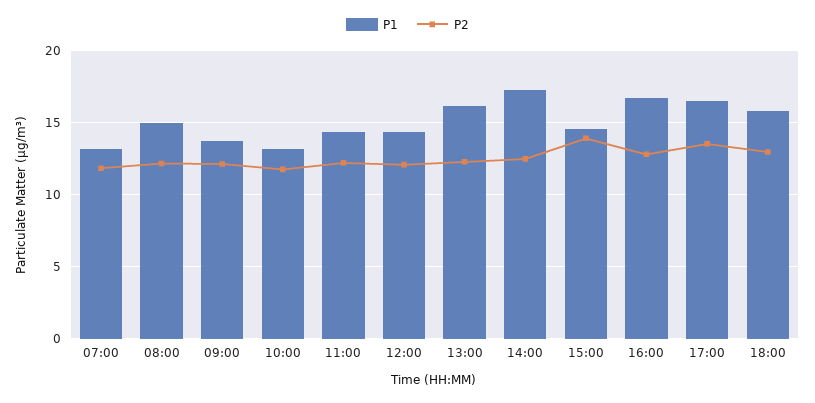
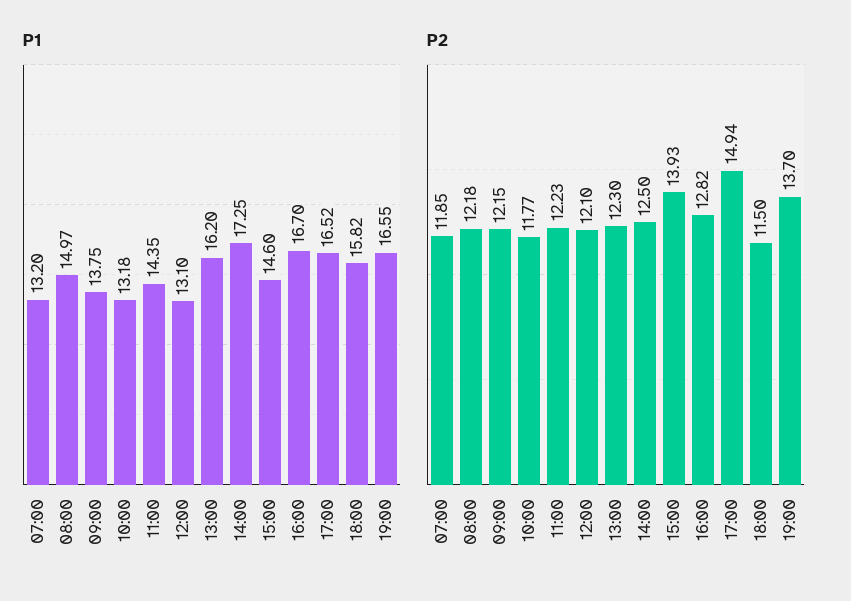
P1, 12:00: 14.5 -> 13.1
P2, 17:00: 13.5 -> 14.94
P2, 18:00: 13 -> 11.5
P1, 19:00: none -> 16.55
P2, 19:00: none -> 13.7

